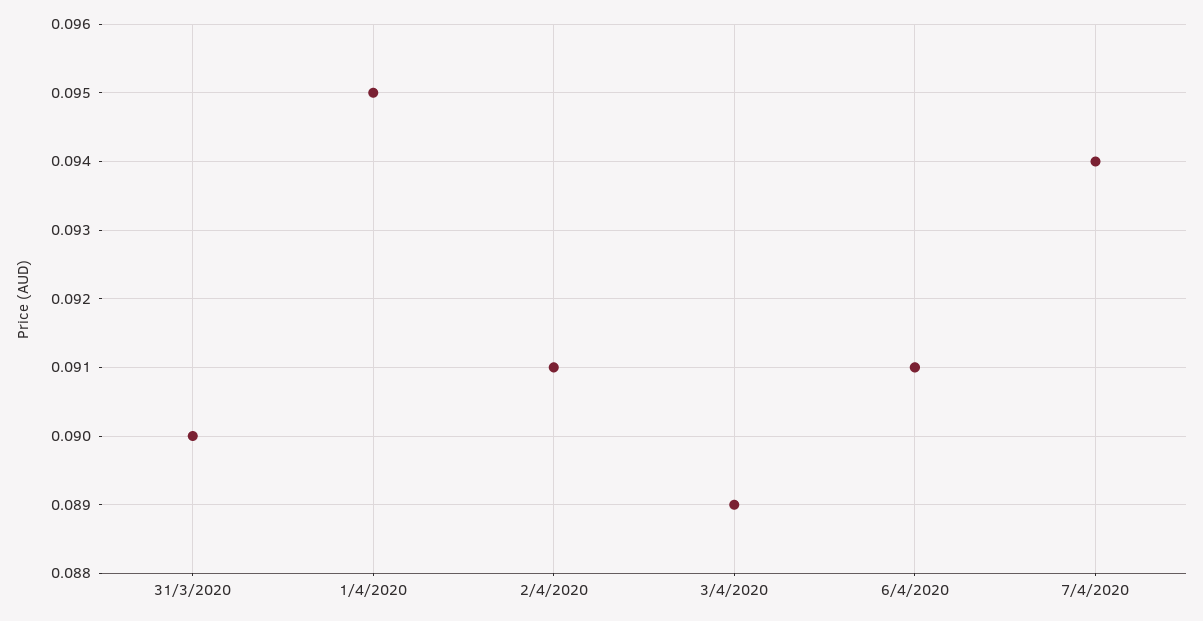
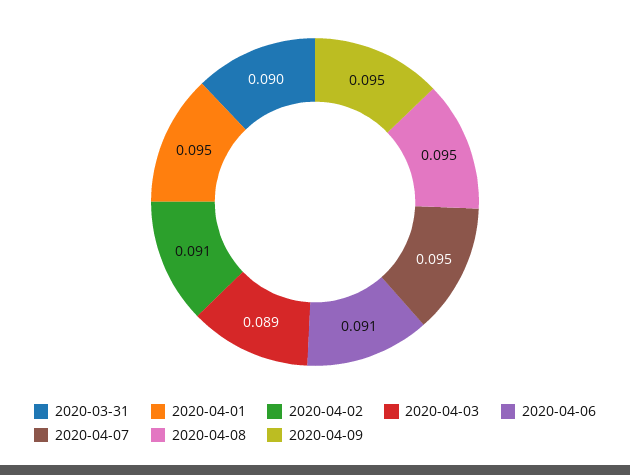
7/4/2020: 0.094 -> 0.095
2020-04-08: none -> 0.095
2020-04-09: none -> 0.095

